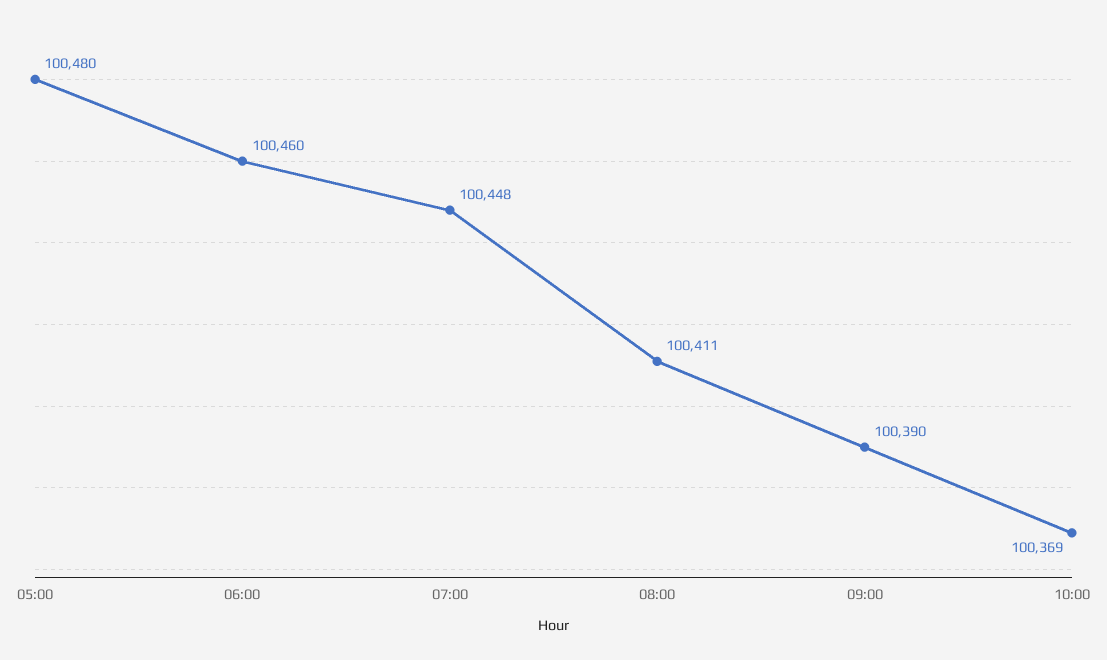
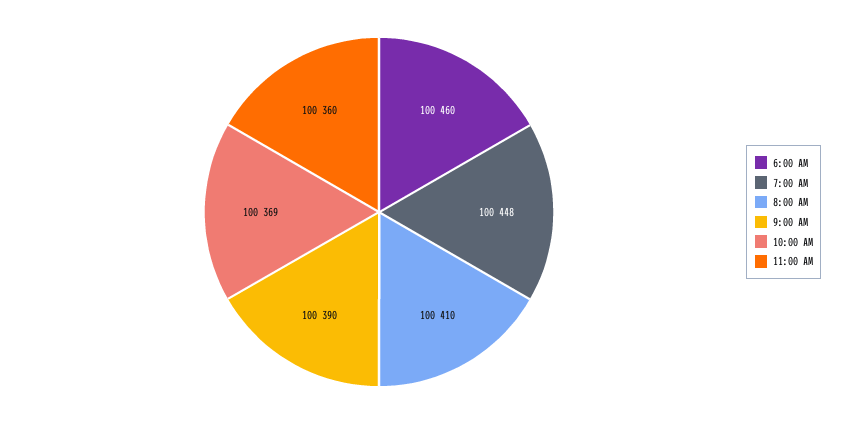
05:00: 100480 -> none
08:00: 100411 -> 100410
11:00 AM: none -> 100360

